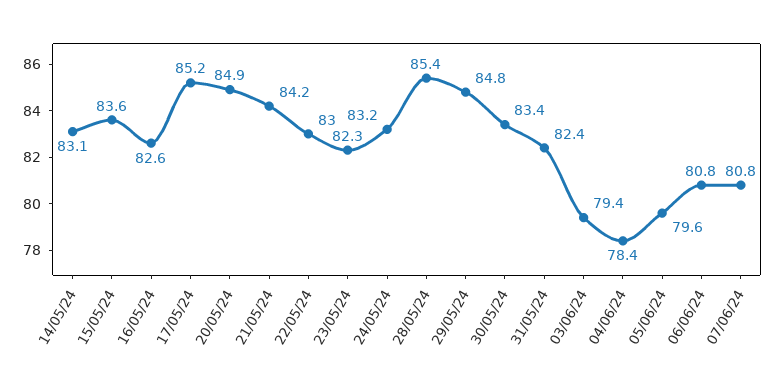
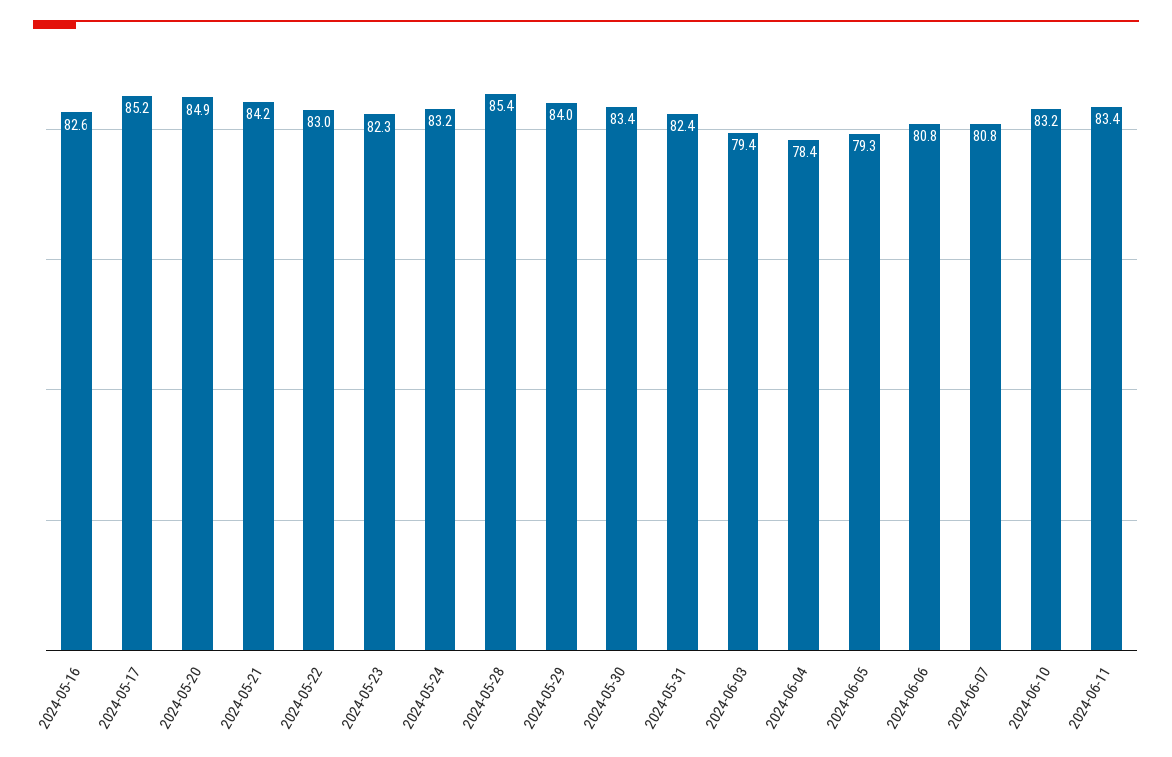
14/05/24: 83.1 -> none
15/05/24: 83.6 -> none
29/05/24: 84.8 -> 84
05/06/24: 79.6 -> 79.3
2024-06-10: none -> 83.2
2024-06-11: none -> 83.4

